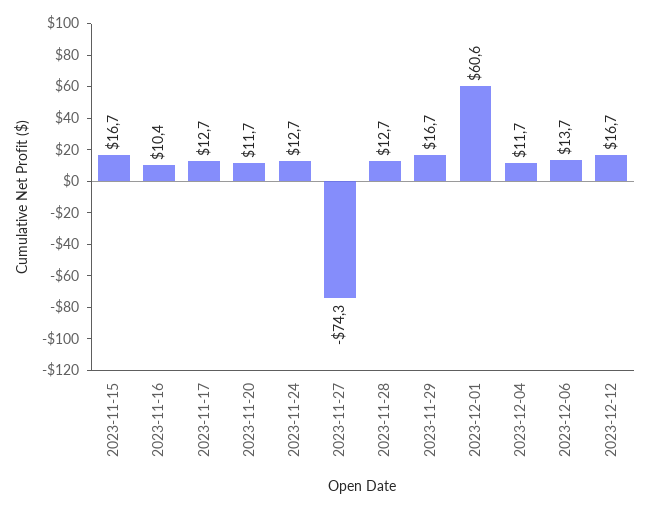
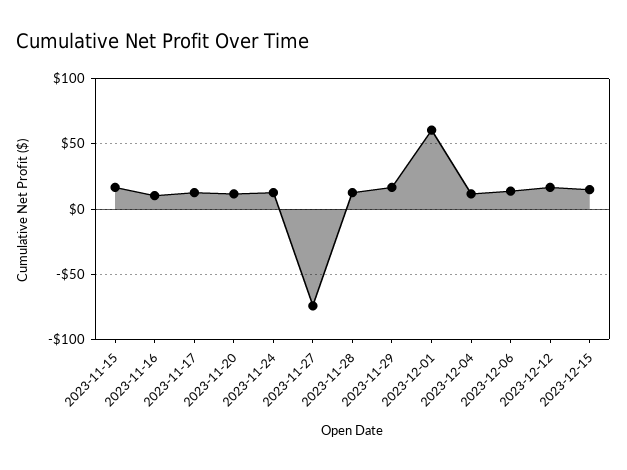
2023-12-15: none -> 15

